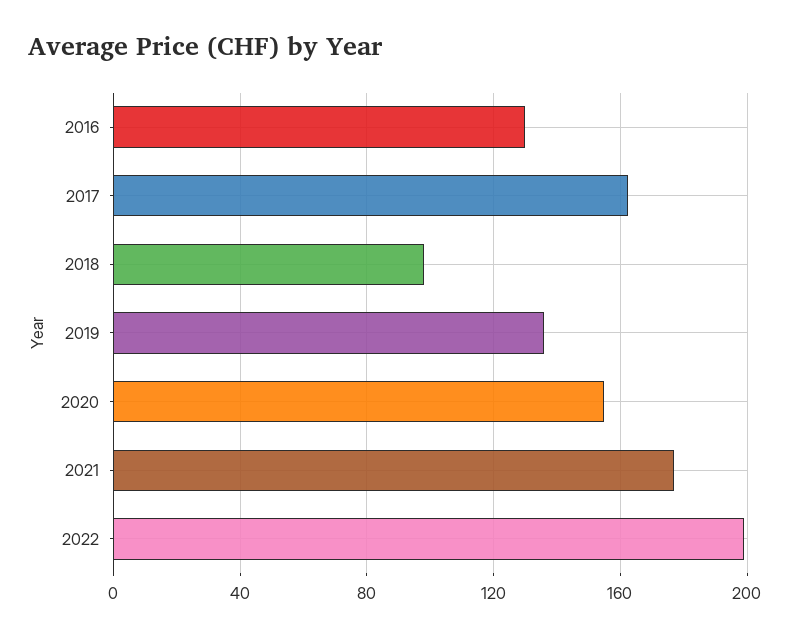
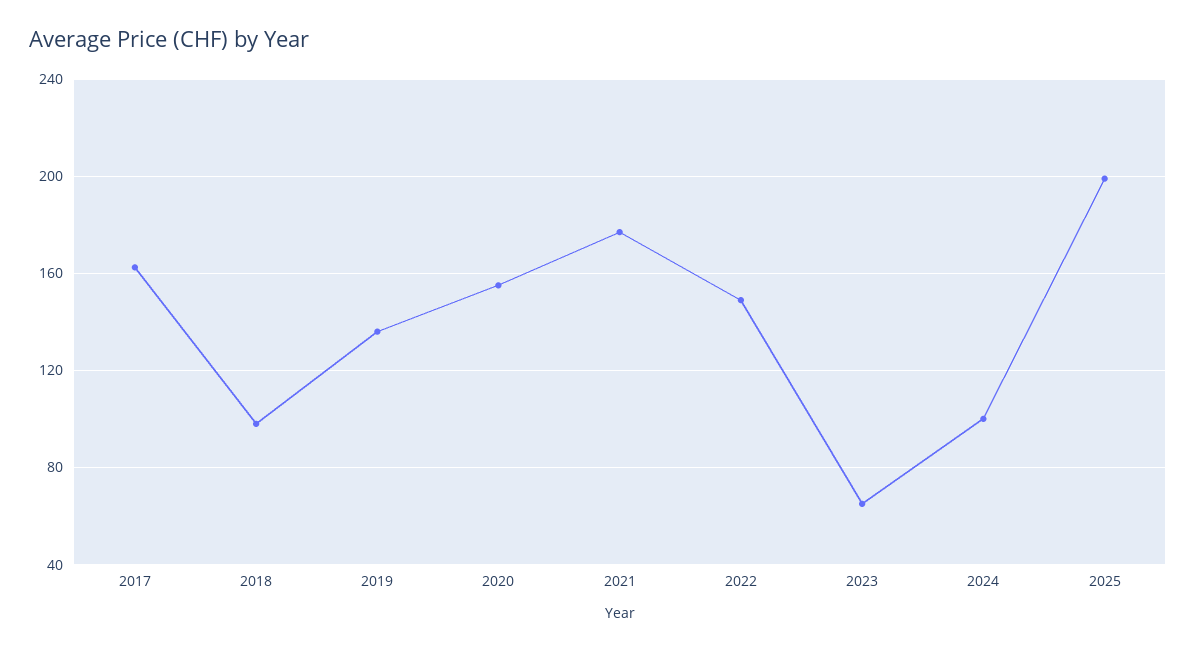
2016: 130 -> none
2022: 200 -> 150
2023: none -> 65
2024: none -> 100
2025: none -> 200

